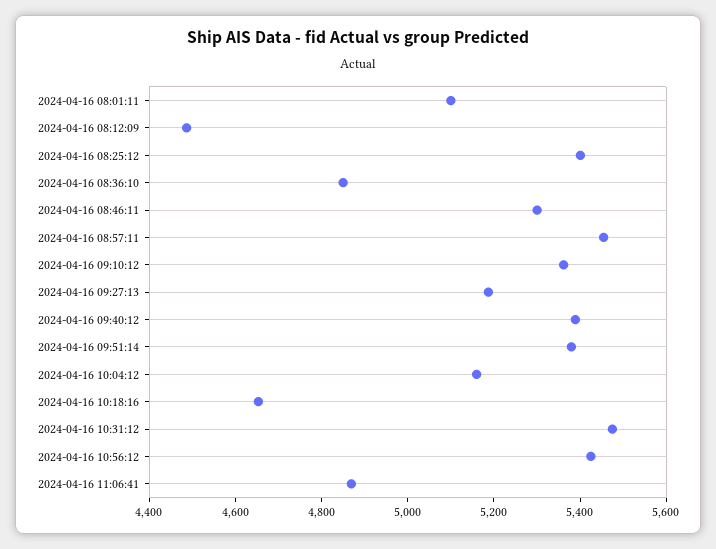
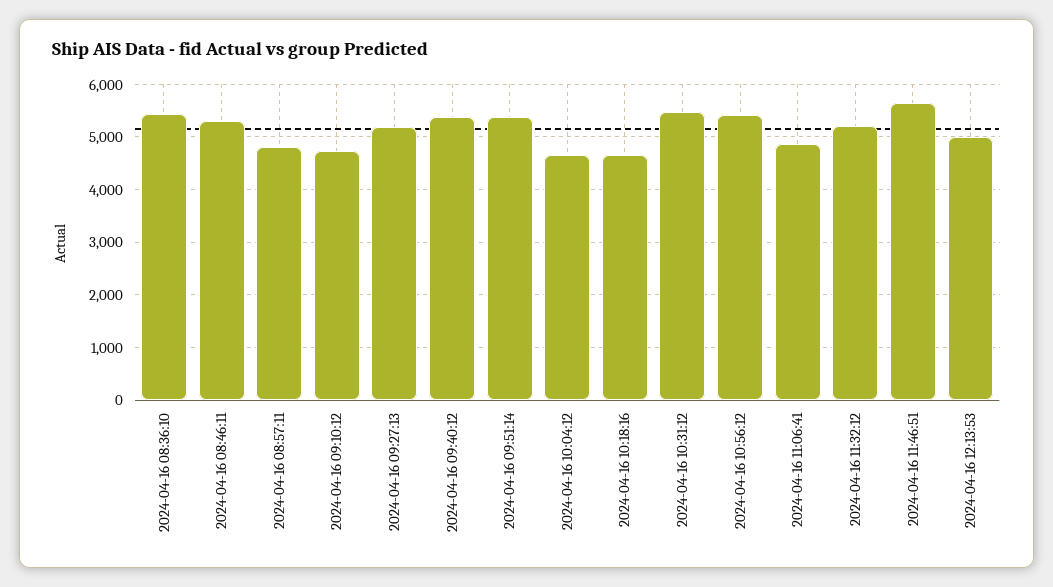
2024-04-16 08:01:11: 5100 -> none
2024-04-16 08:12:09: 4500 -> none
2024-04-16 08:25:12: 5400 -> none
2024-04-16 08:36:10: 4850 -> 5400
2024-04-16 08:57:11: 5450 -> 4800
2024-04-16 09:10:12: 5350 -> 4800
2024-04-16 10:04:12: 5150 -> 4600
2024-04-16 11:32:12: none -> 5200
2024-04-16 11:46:51: none -> 5600
2024-04-16 12:13:53: none -> 5000

